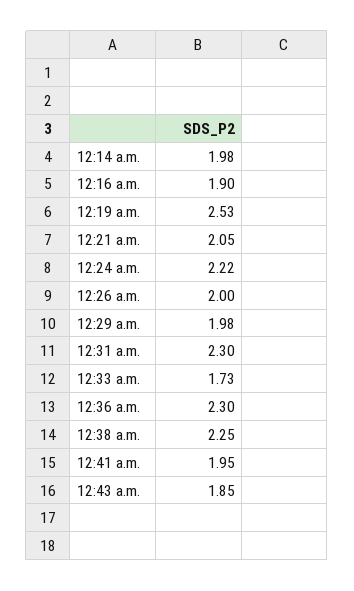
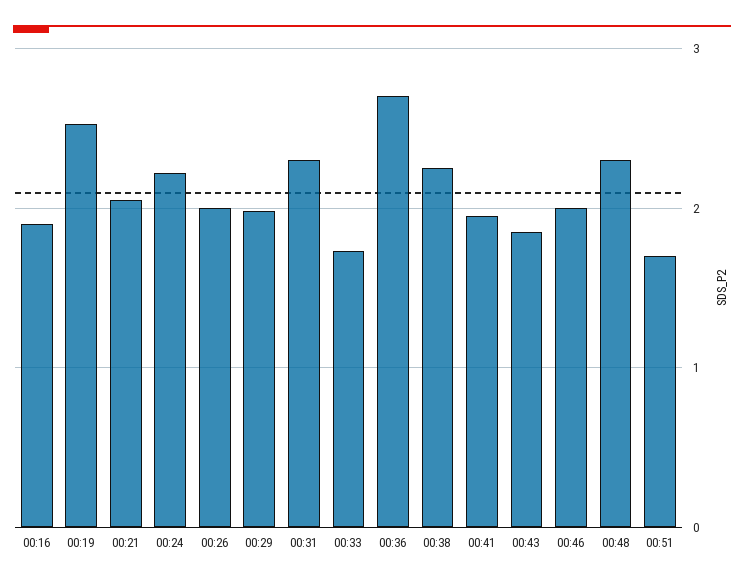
12:14 a.m.: 1.98 -> none
12:36 a.m.: 2.3 -> 2.7
00:46: none -> 2
00:48: none -> 2.3
00:51: none -> 1.7

